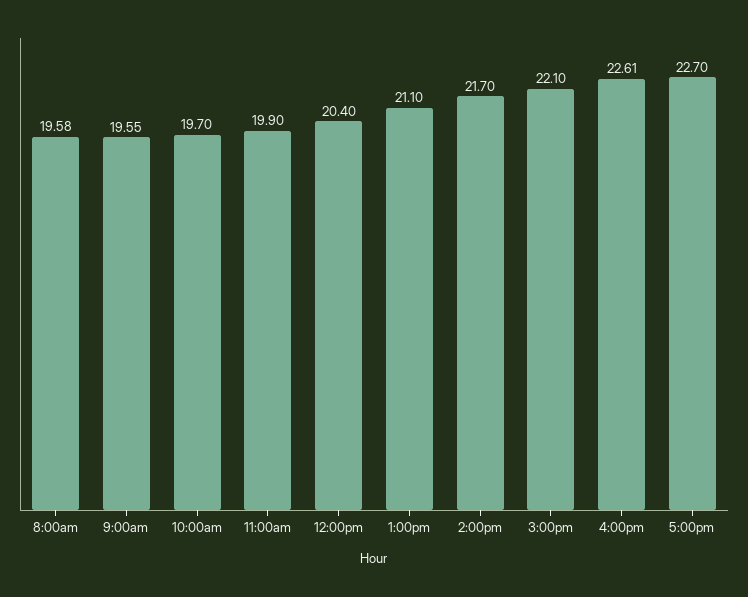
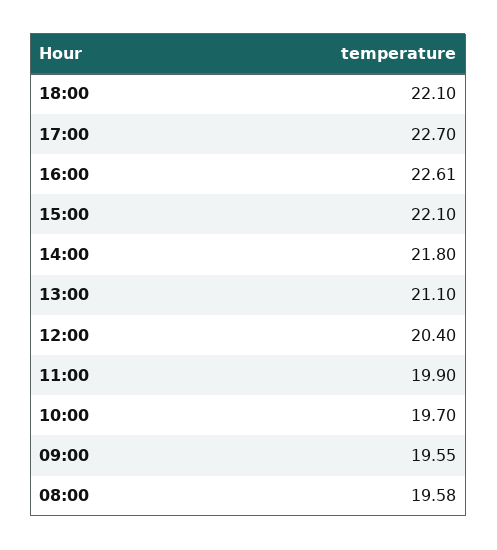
2:00pm: 21.7 -> 21.8
18:00: none -> 22.1

